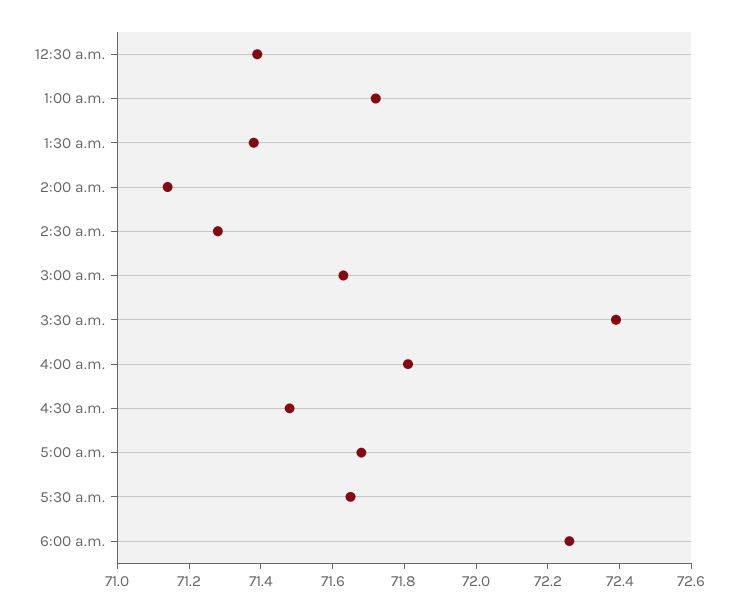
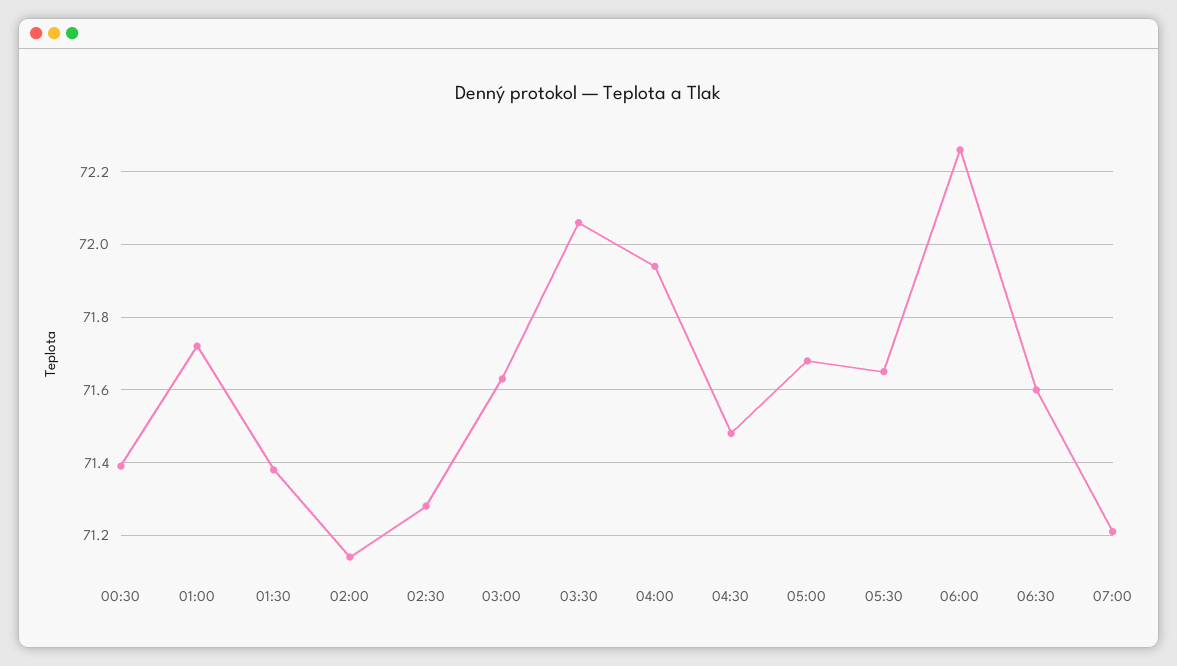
3:30 a.m.: 72.4 -> 72.05
4:00 a.m.: 71.8 -> 71.95
06:30: none -> 71.6
07:00: none -> 71.2

